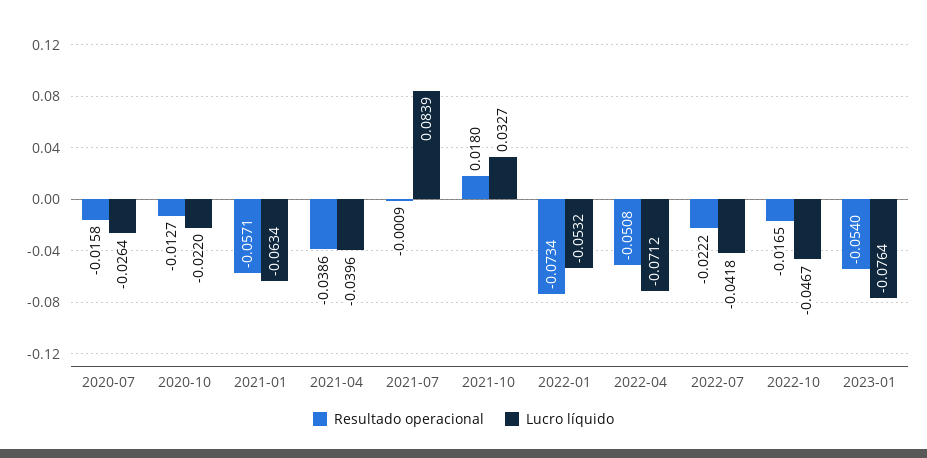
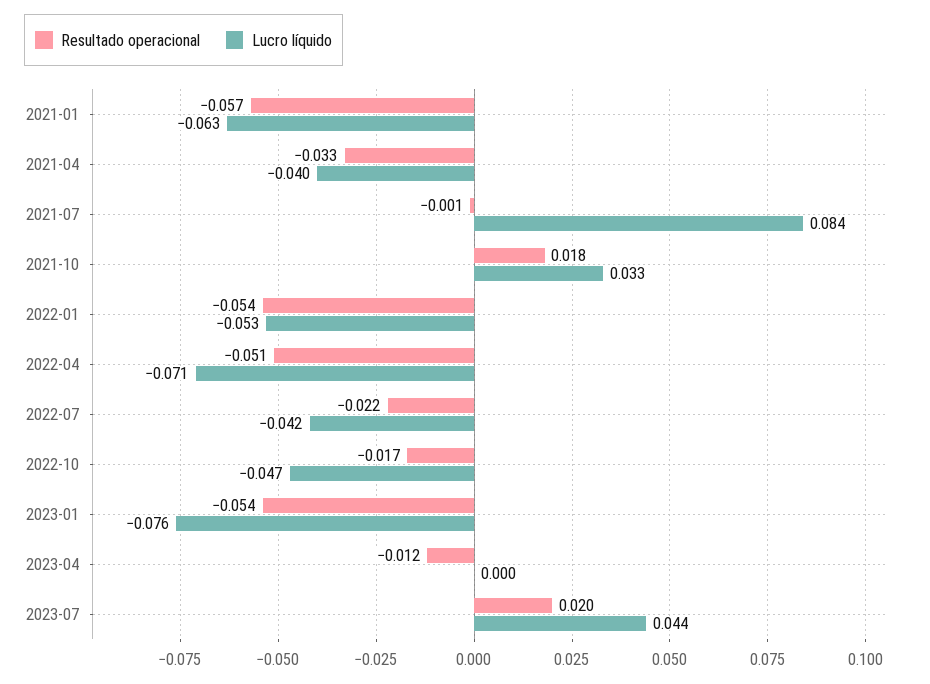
Resultado operacional, 2020-07: -0.0158 -> none
Lucro líquido, 2020-07: -0.0264 -> none
Resultado operacional, 2020-10: -0.0127 -> none
Lucro líquido, 2020-10: -0.022 -> none
Resultado operacional, 2021-04: -0.0386 -> -0.033
Resultado operacional, 2022-01: -0.0734 -> -0.054
Resultado operacional, 2023-04: none -> -0.012
Lucro líquido, 2023-04: none -> 0
Resultado operacional, 2023-07: none -> 0.02
Lucro líquido, 2023-07: none -> 0.044

